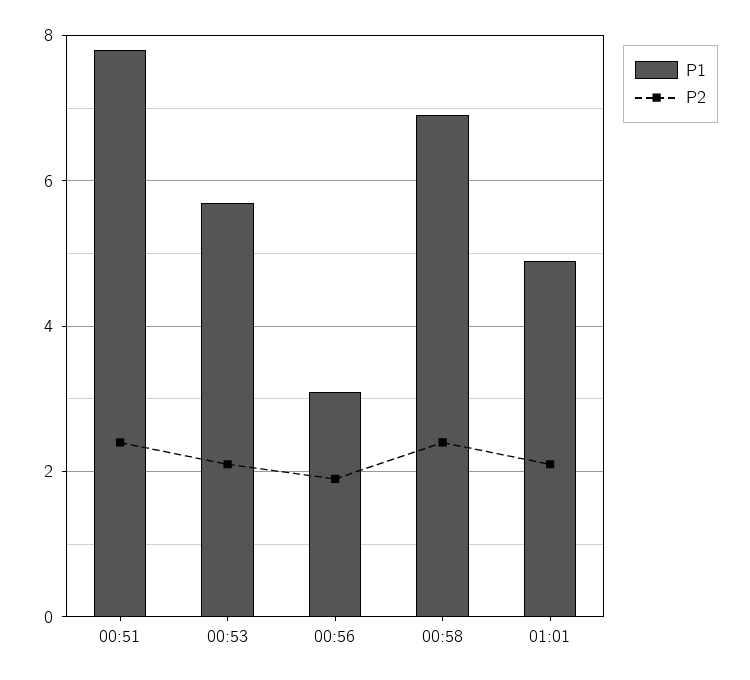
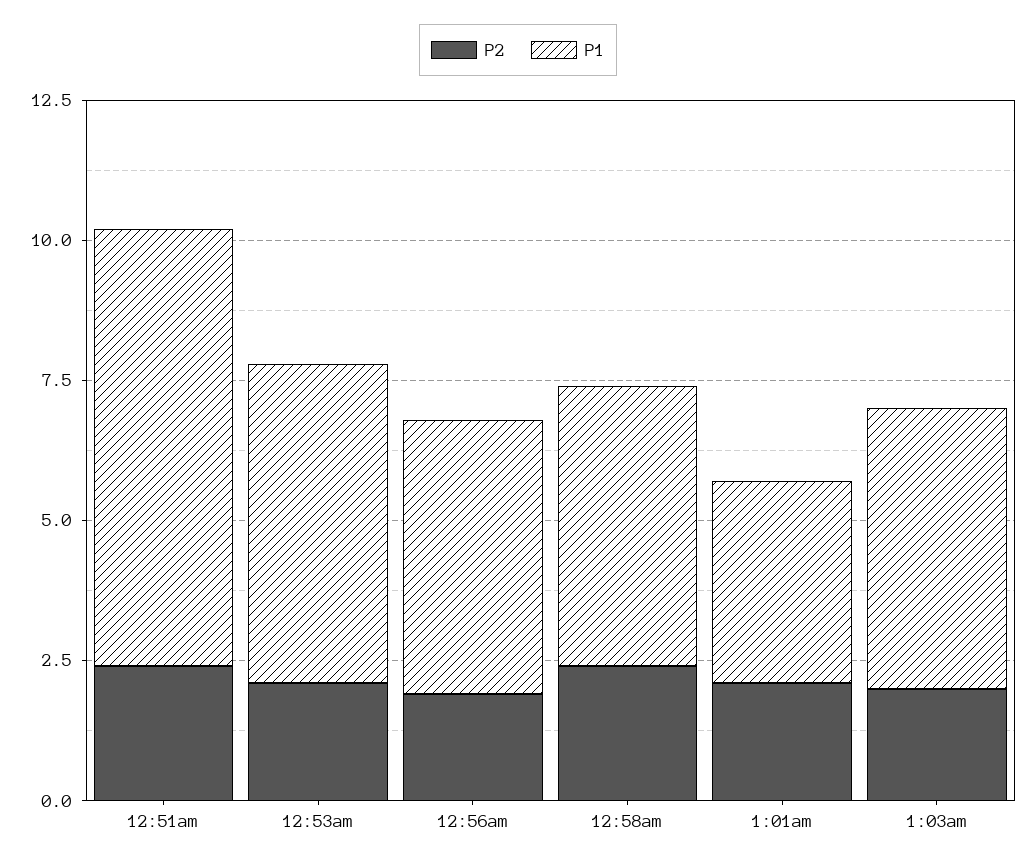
P1, 00:56: 3 -> 5
P1, 00:58: 7 -> 5
P1, 01:01: 5 -> 3.5
P2, 1:03am: none -> 2
P1, 1:03am: none -> 5

